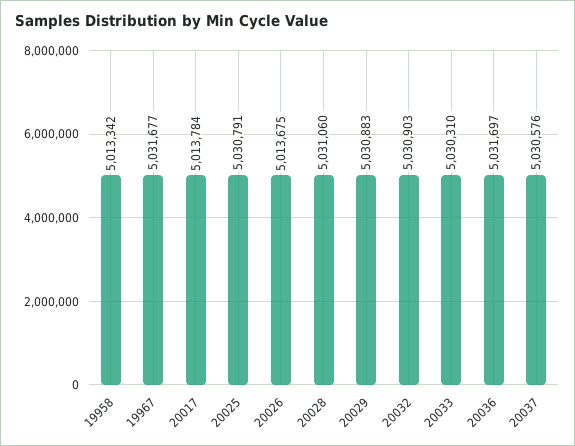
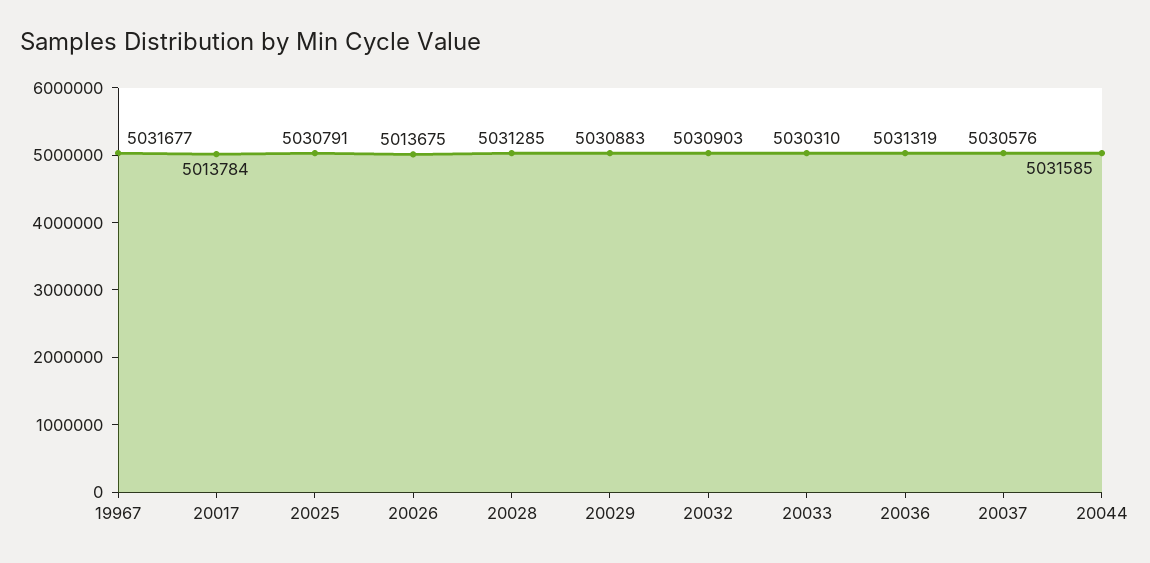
19958: 5013342 -> none
20028: 5031060 -> 5031285
20036: 5031697 -> 5031319
20044: none -> 5031585

